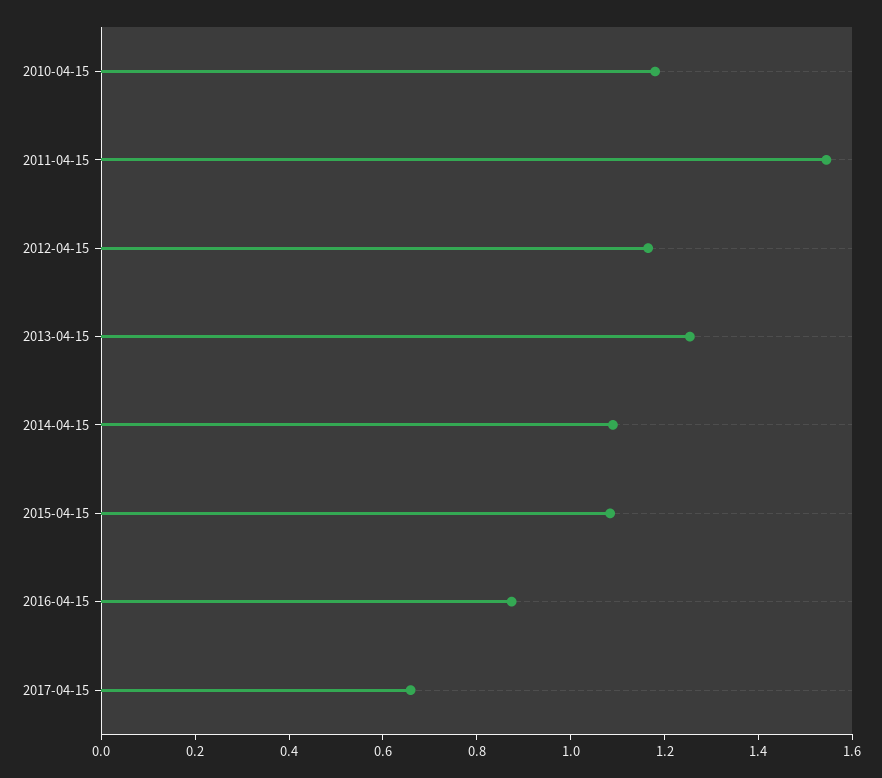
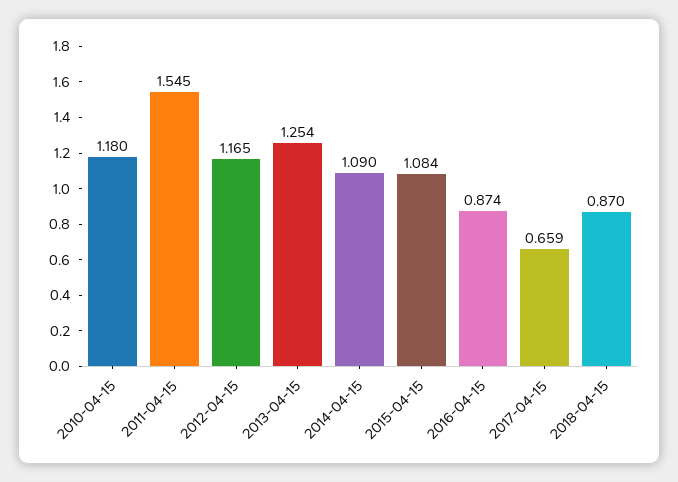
2018-04-15: none -> 0.87

